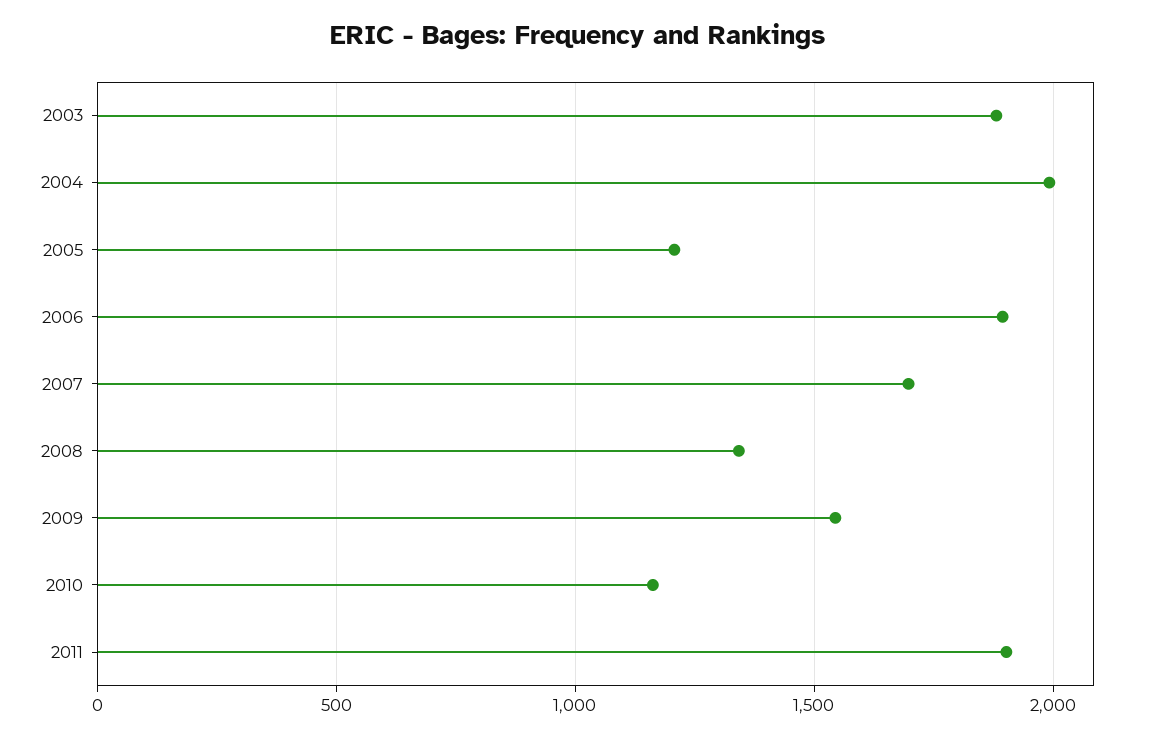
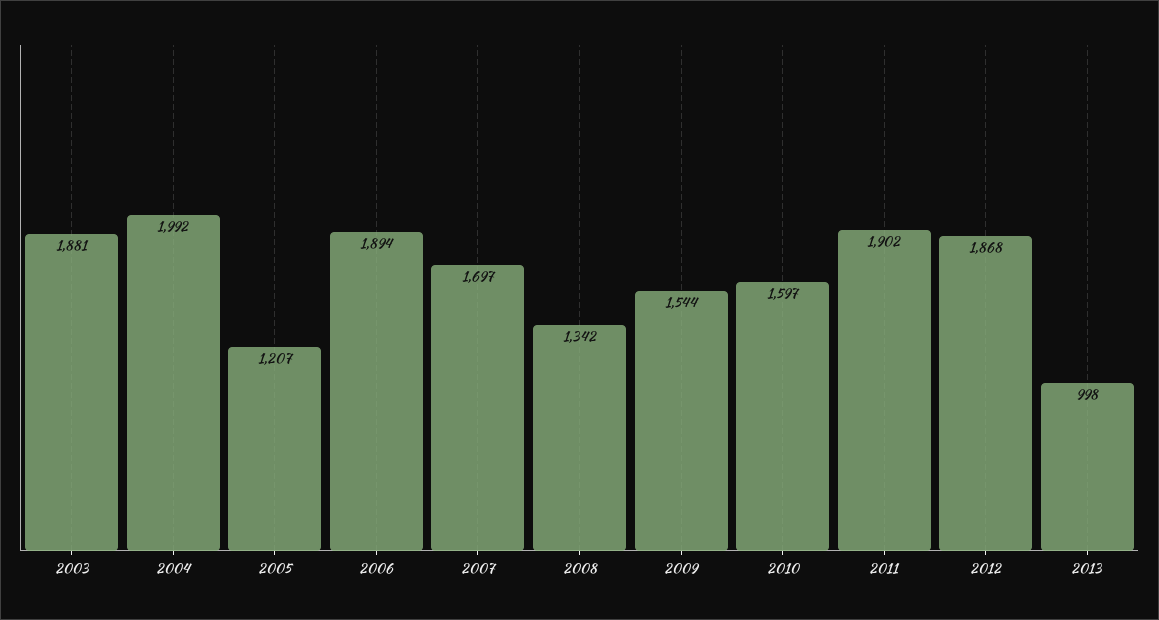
2010: 1150 -> 1597
2012: none -> 1868
2013: none -> 998

